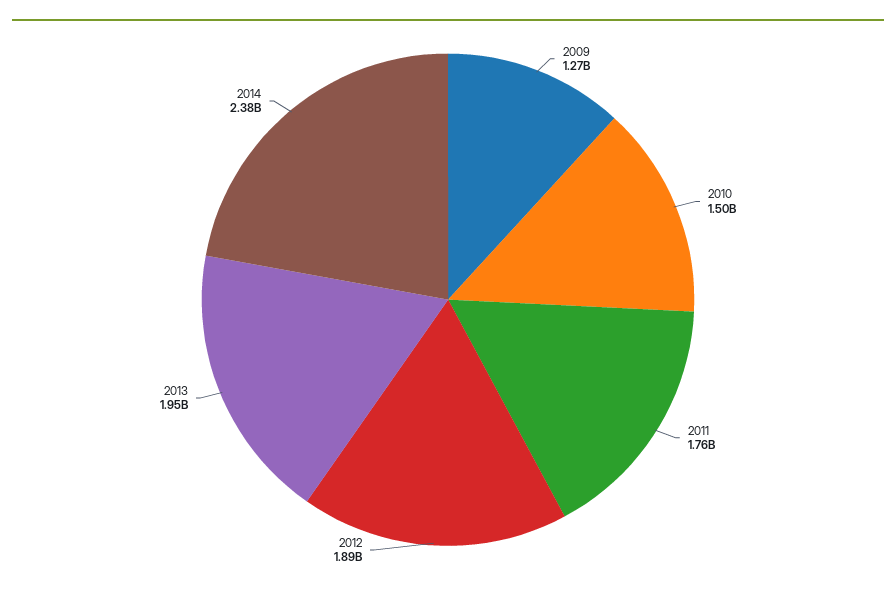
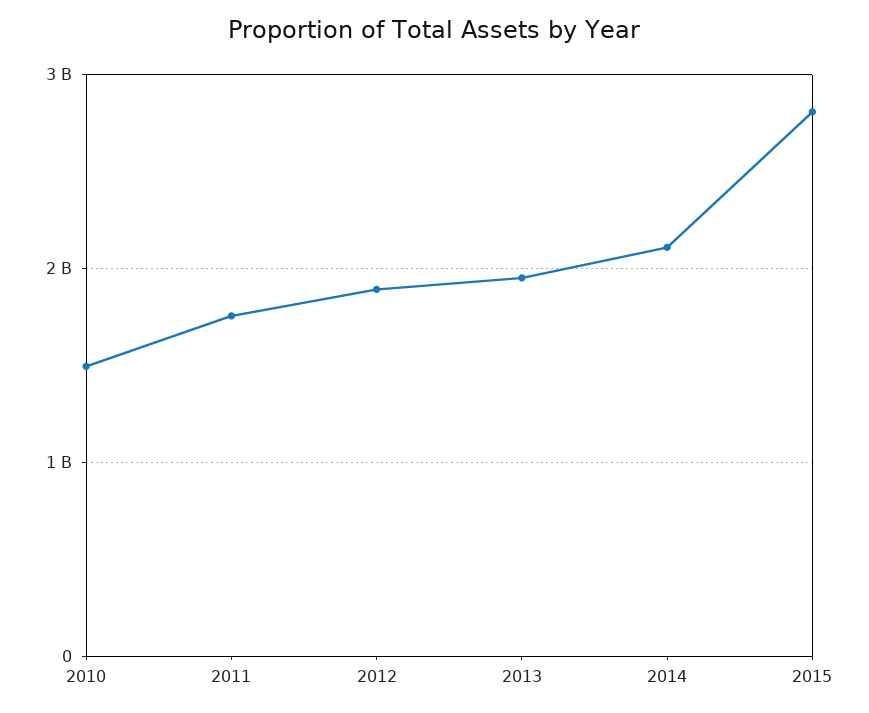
2009: 1270000000 -> none
2014: 2380000000 -> 2100000000
2015: none -> 2800000000

